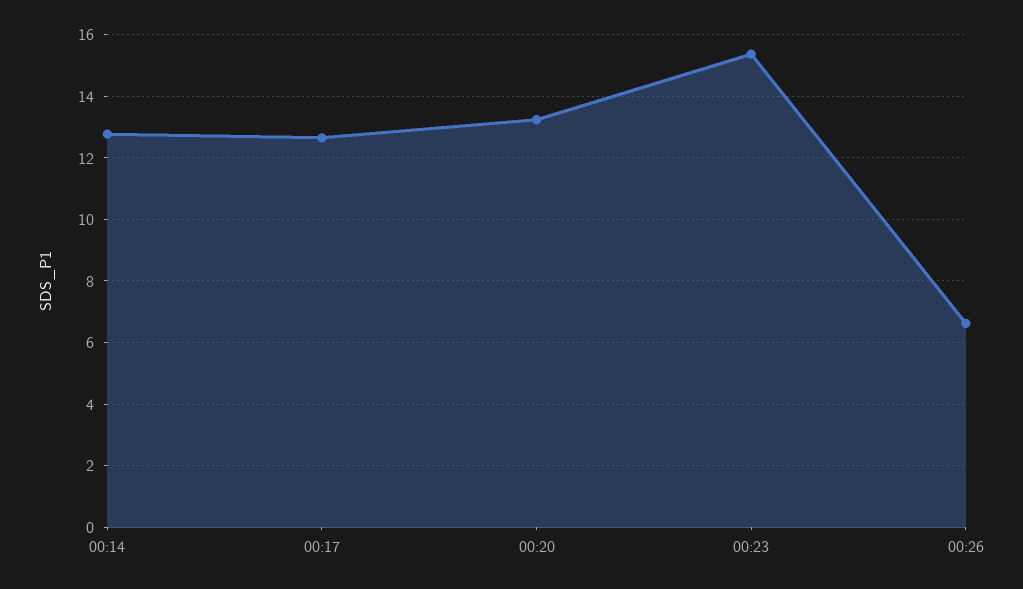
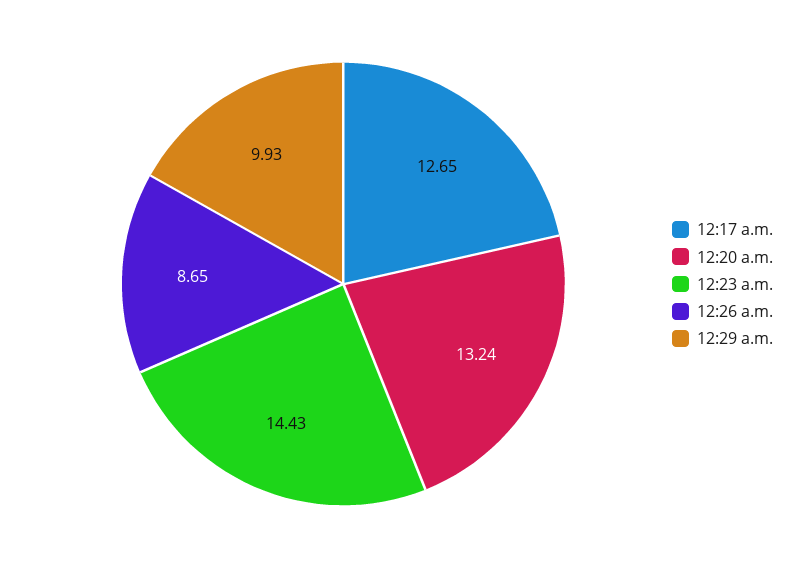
00:14: 12.8 -> none
00:23: 15.4 -> 14.43
00:26: 6.6 -> 8.65
12:29 a.m.: none -> 9.93

